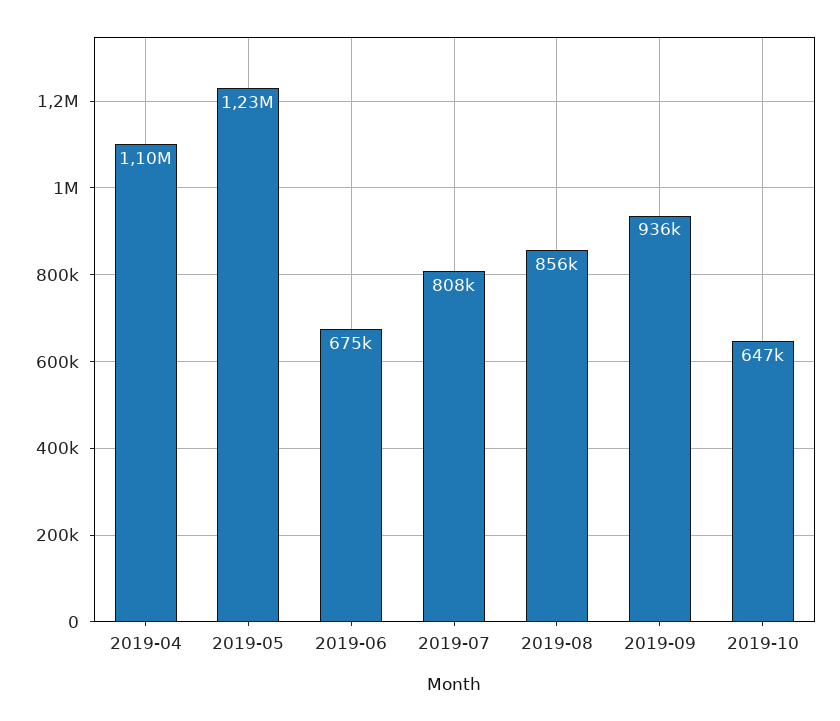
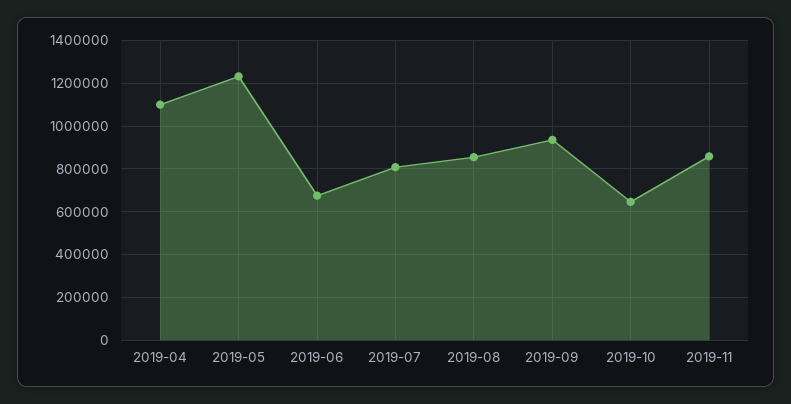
2019-11: none -> 850000

